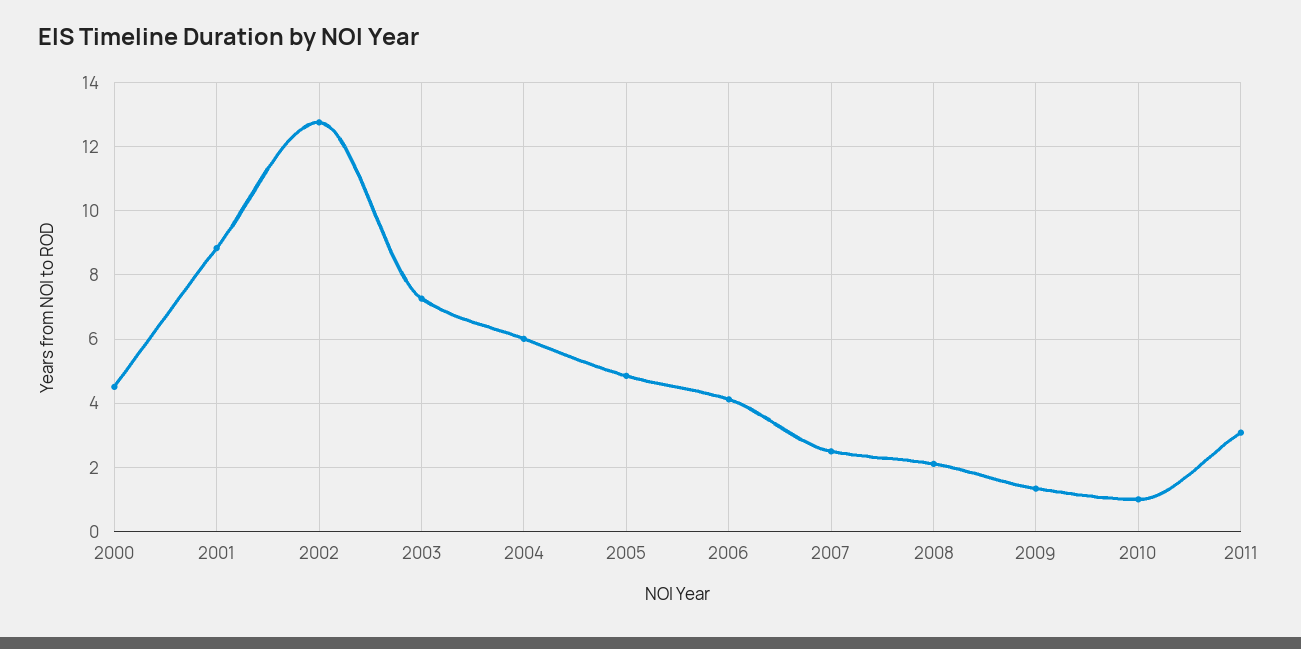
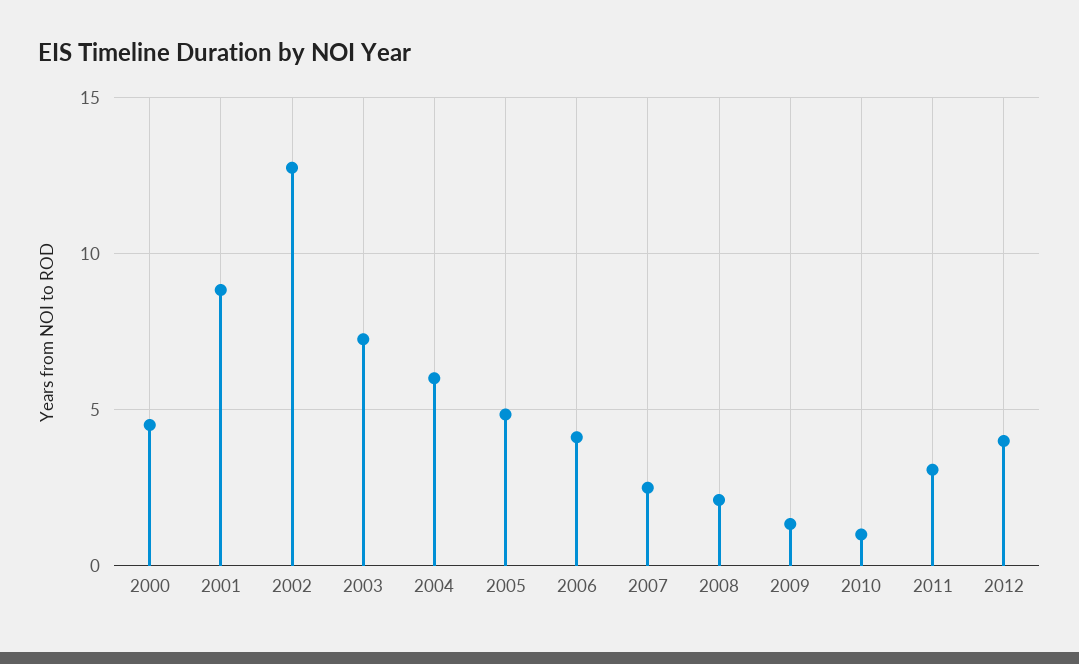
2012: none -> 4

